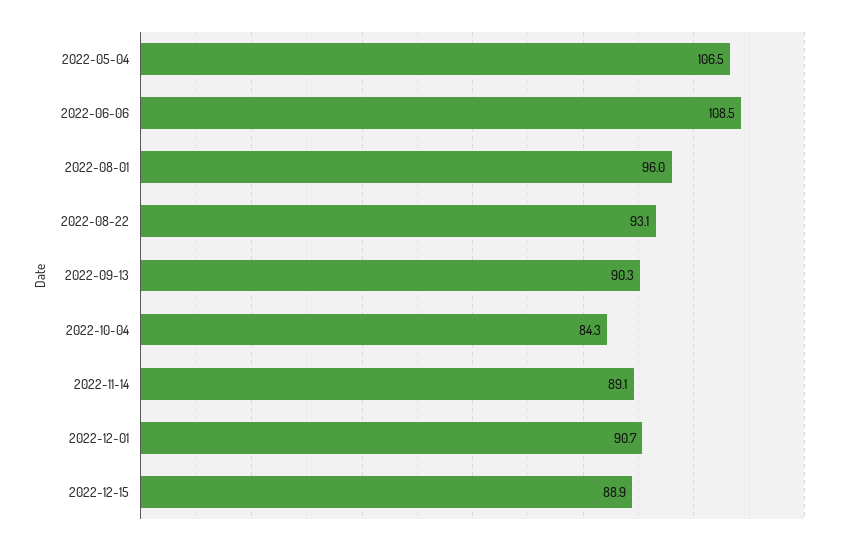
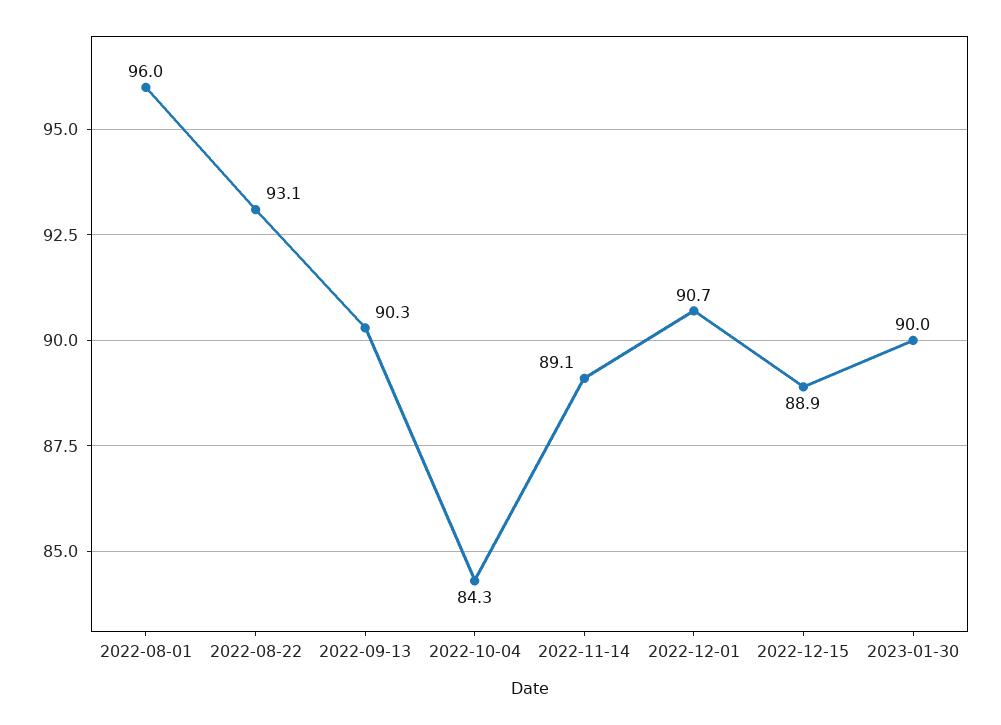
2022-05-04: 106.5 -> none
2022-06-06: 108.5 -> none
2023-01-30: none -> 90

